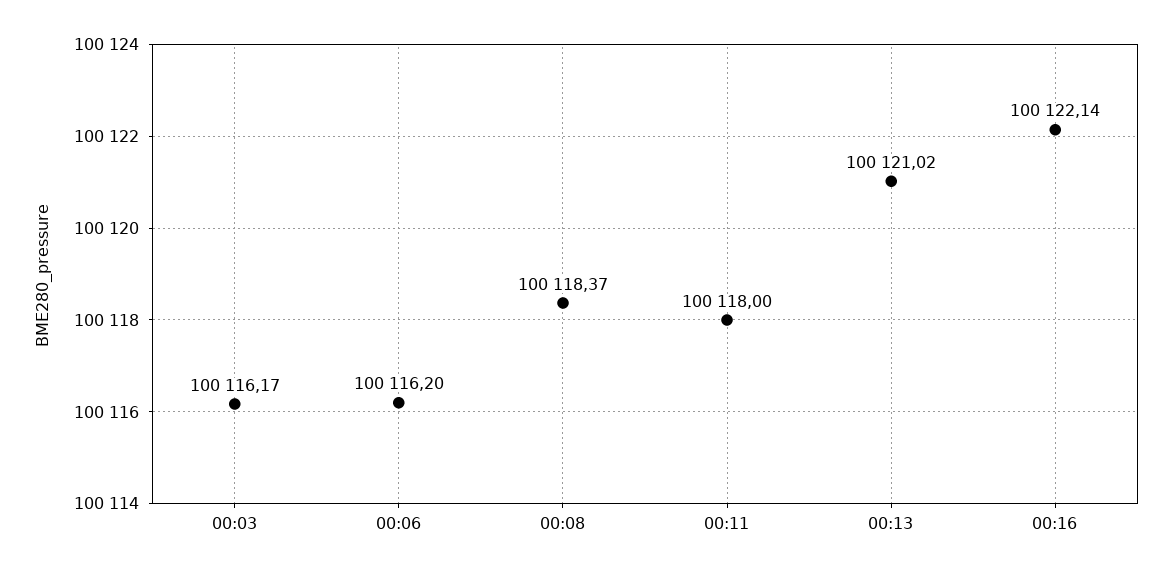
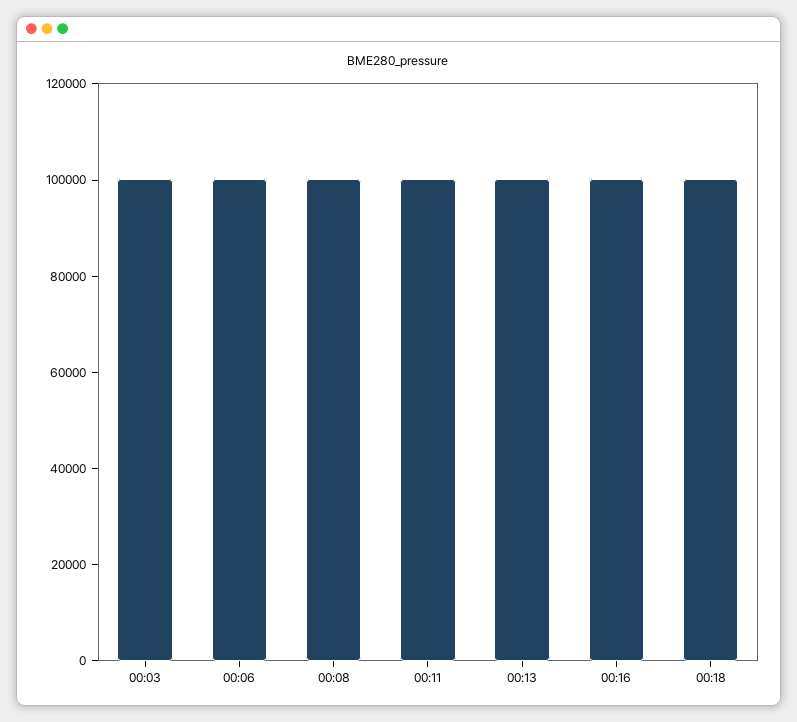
00:18: none -> 100000

